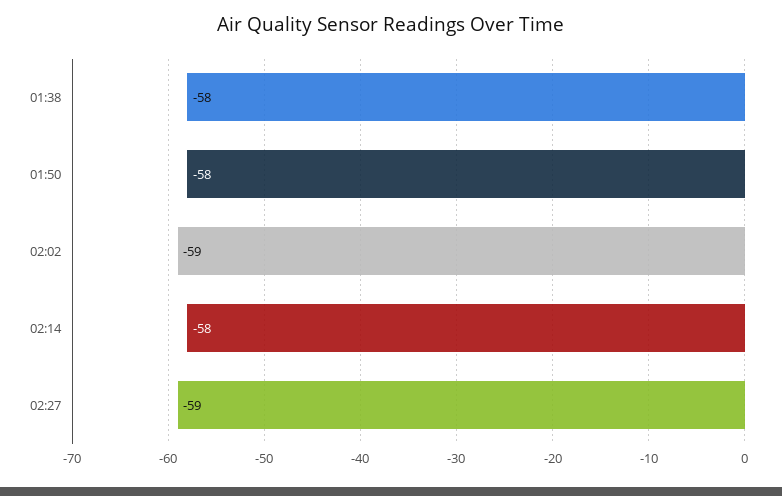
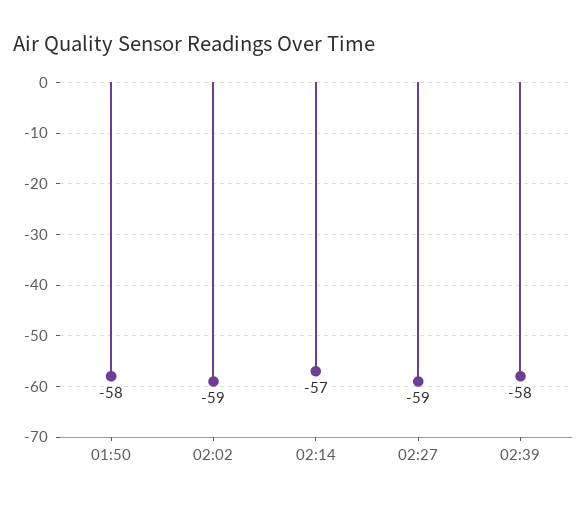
01:38: -58 -> none
02:14: -58 -> -57
02:39: none -> -58

